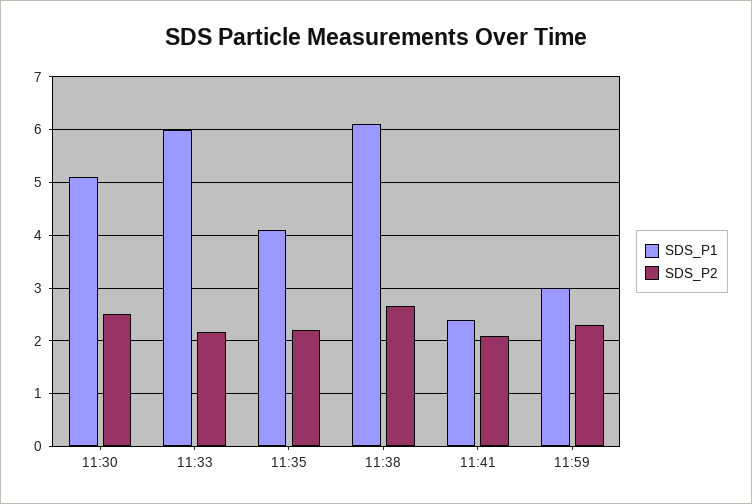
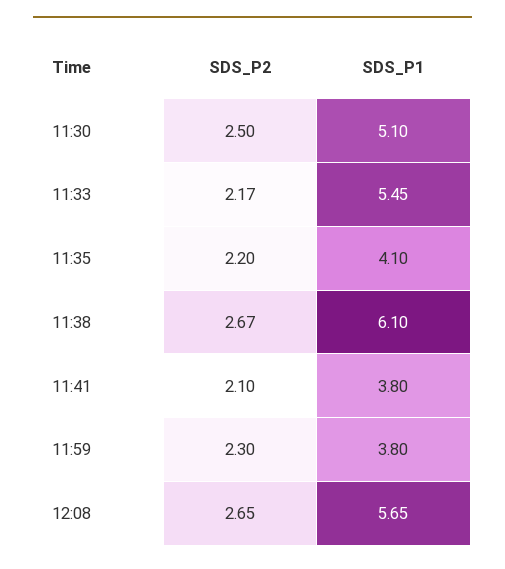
SDS_P1, 11:33: 6 -> 5.45
SDS_P1, 11:41: 2.4 -> 3.8
SDS_P1, 11:59: 3 -> 3.8
SDS_P2, 12:08: none -> 2.65
SDS_P1, 12:08: none -> 5.65

